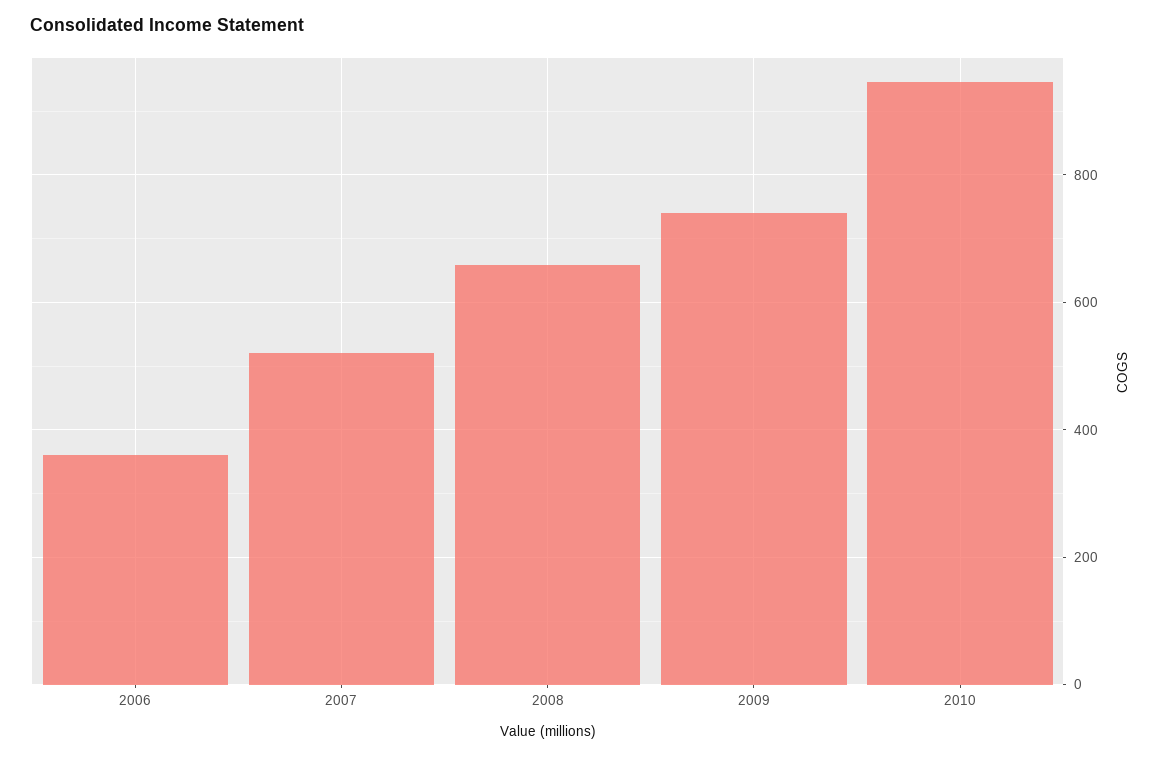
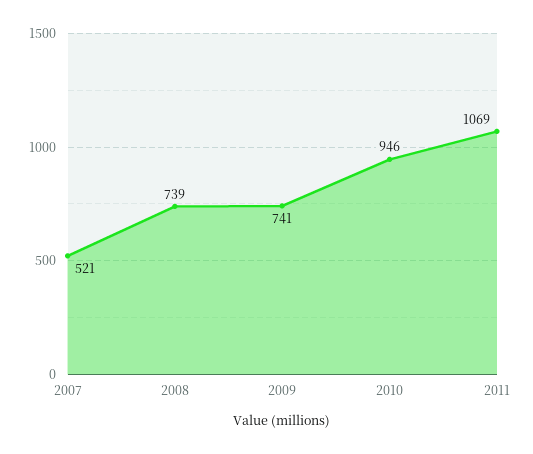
2006: 360 -> none
2008: 660 -> 739
2011: none -> 1069

